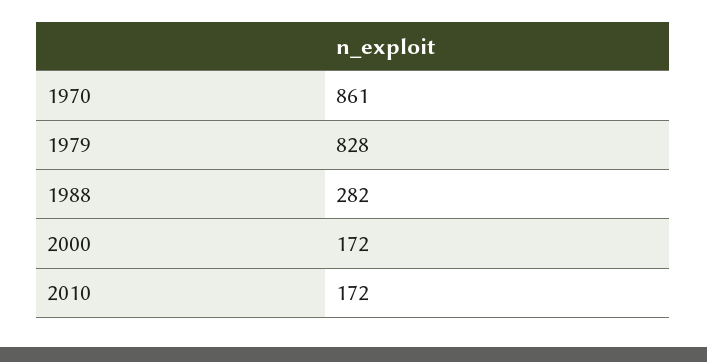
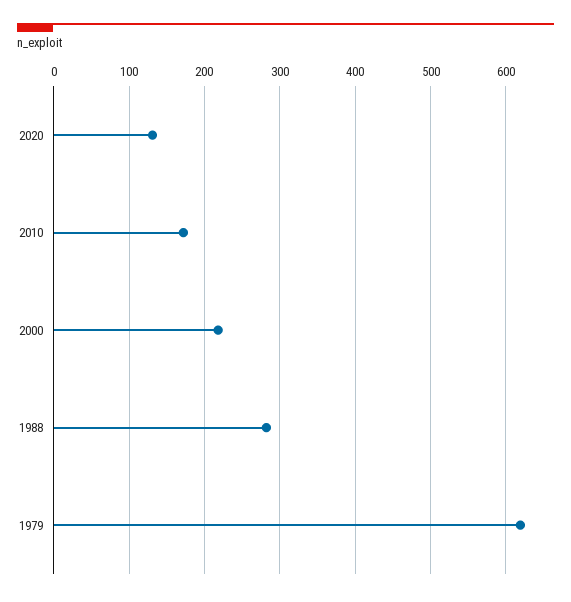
1970: 861 -> none
1979: 828 -> 620
2000: 172 -> 220
2020: none -> 130

